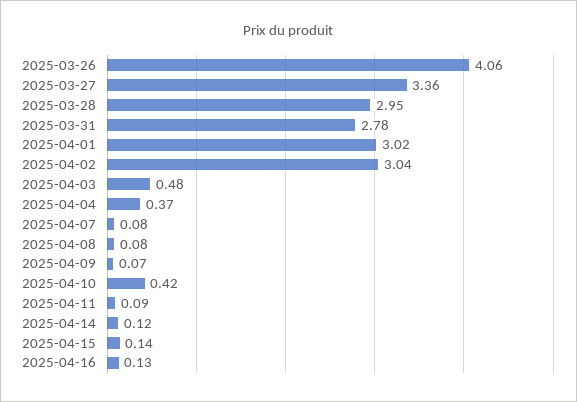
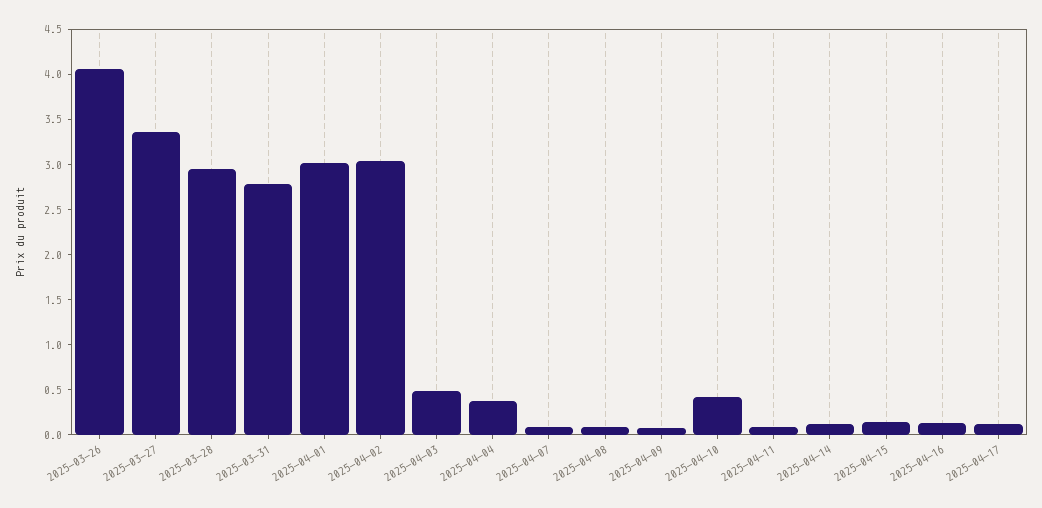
2025-04-17: none -> 0.1

